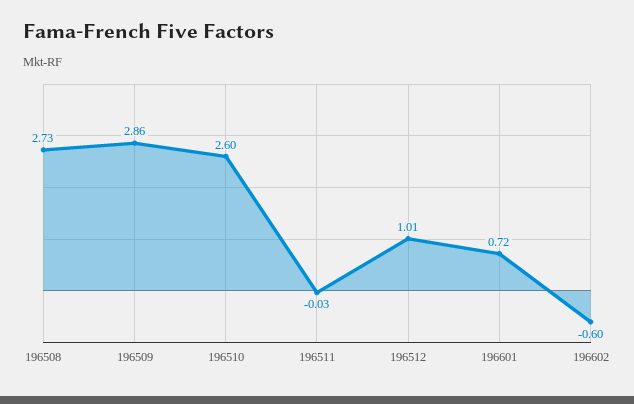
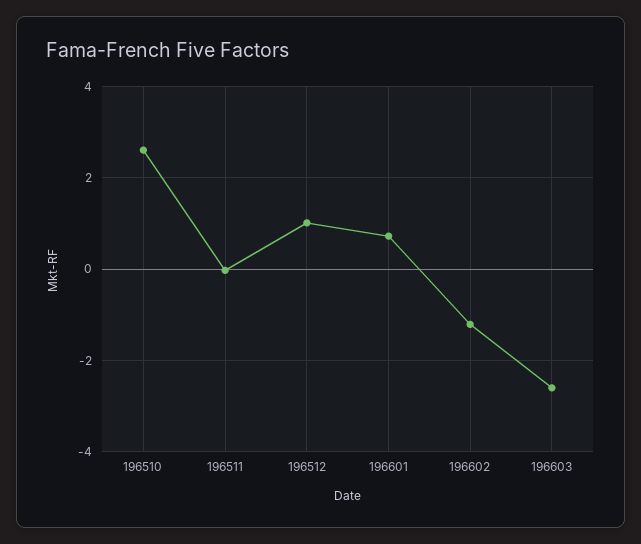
196508: 2.73 -> none
196509: 2.86 -> none
196602: -0.6 -> -1.2
196603: none -> -2.6

